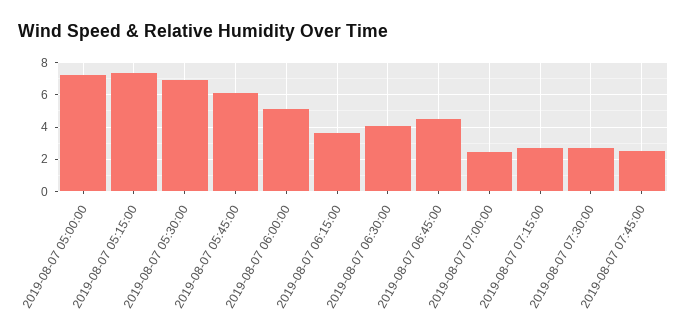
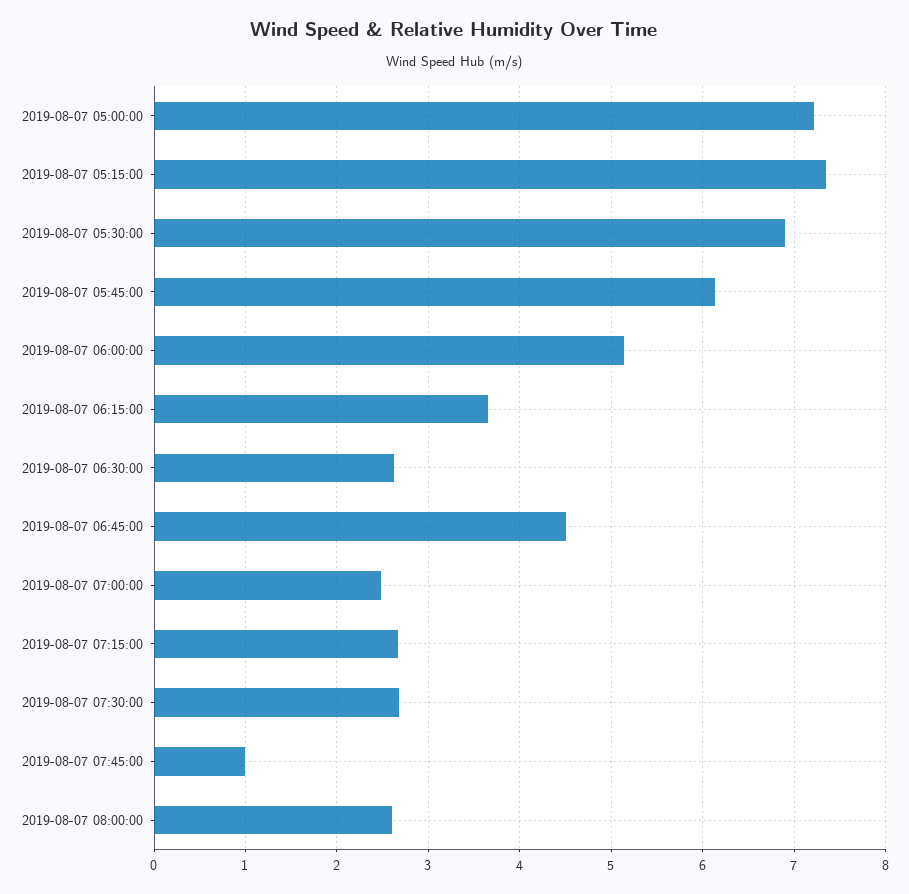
2019-08-07 06:30:00: 4 -> 2.6
2019-08-07 07:45:00: 2.5 -> 1
2019-08-07 08:00:00: none -> 2.6

